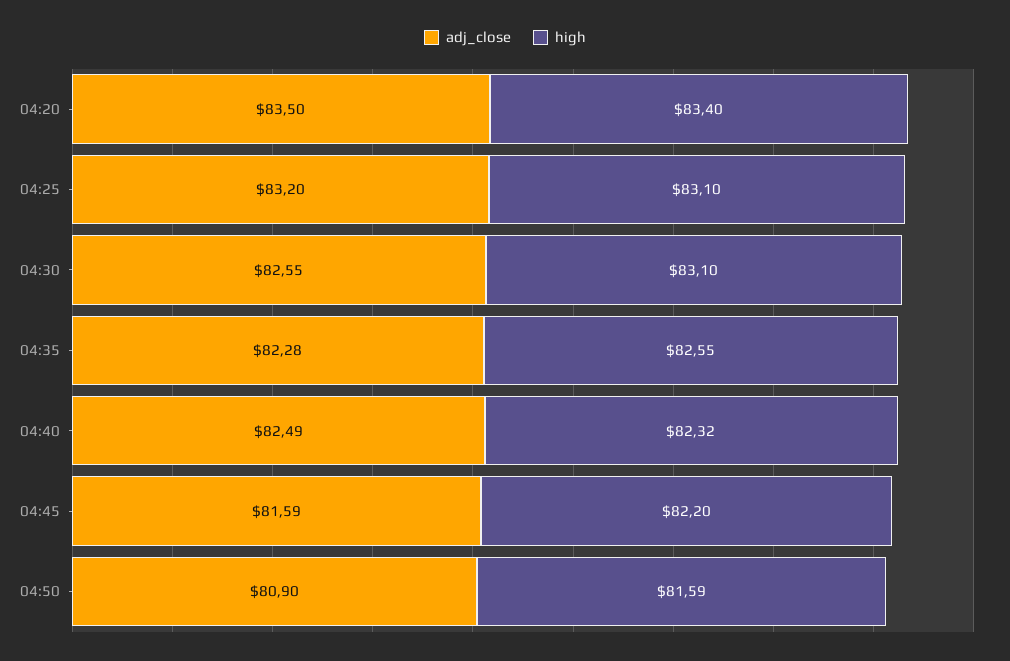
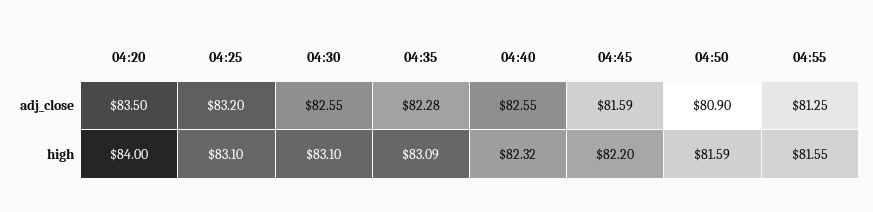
high, 04:20: 83.4 -> 84
high, 04:35: 82.55 -> 83.09
adj_close, 04:40: 82.49 -> 82.55
adj_close, 04:55: none -> 81.25
high, 04:55: none -> 81.55

